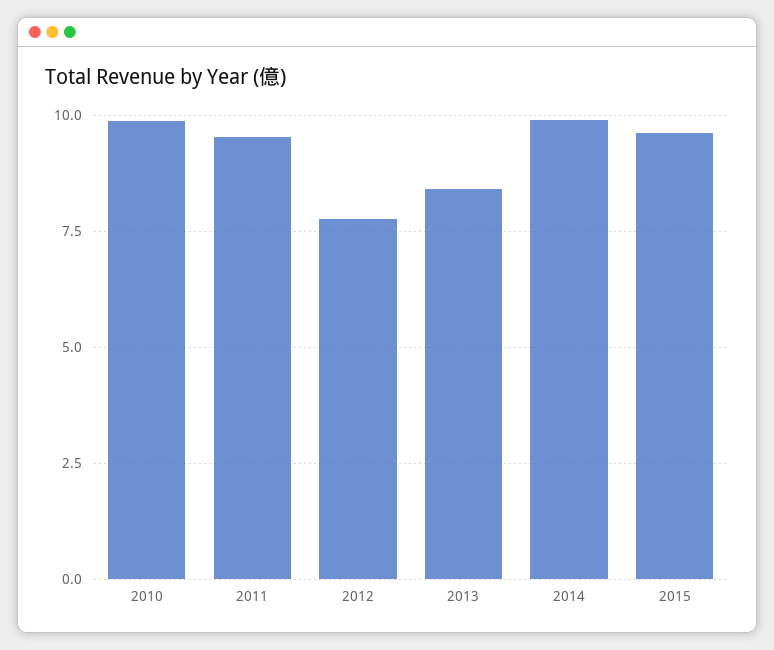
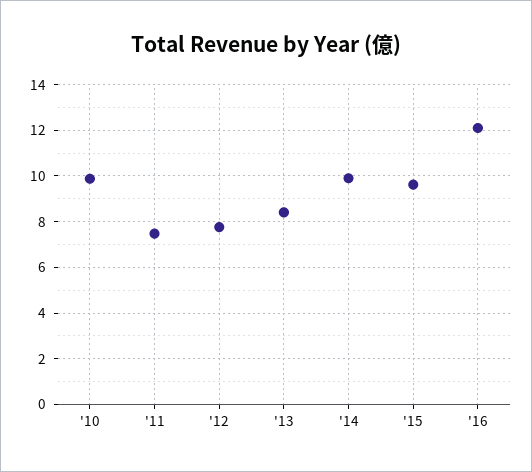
2011: 9.5 -> 7.5
'16: none -> 12

